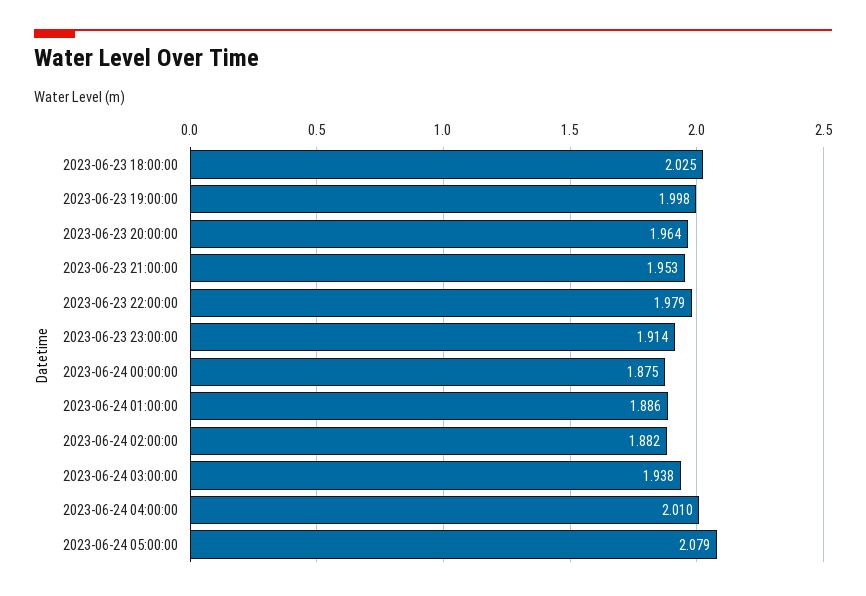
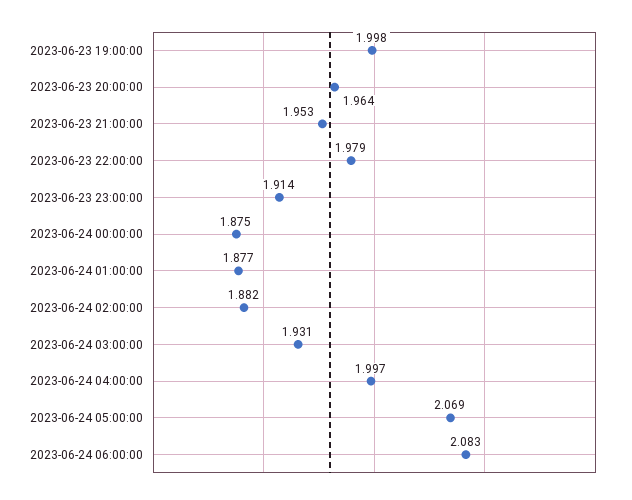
2023-06-23 18:00:00: 2.025 -> none
2023-06-24 01:00:00: 1.886 -> 1.877
2023-06-24 03:00:00: 1.938 -> 1.931
2023-06-24 04:00:00: 2.01 -> 1.997
2023-06-24 05:00:00: 2.079 -> 2.069
2023-06-24 06:00:00: none -> 2.083

